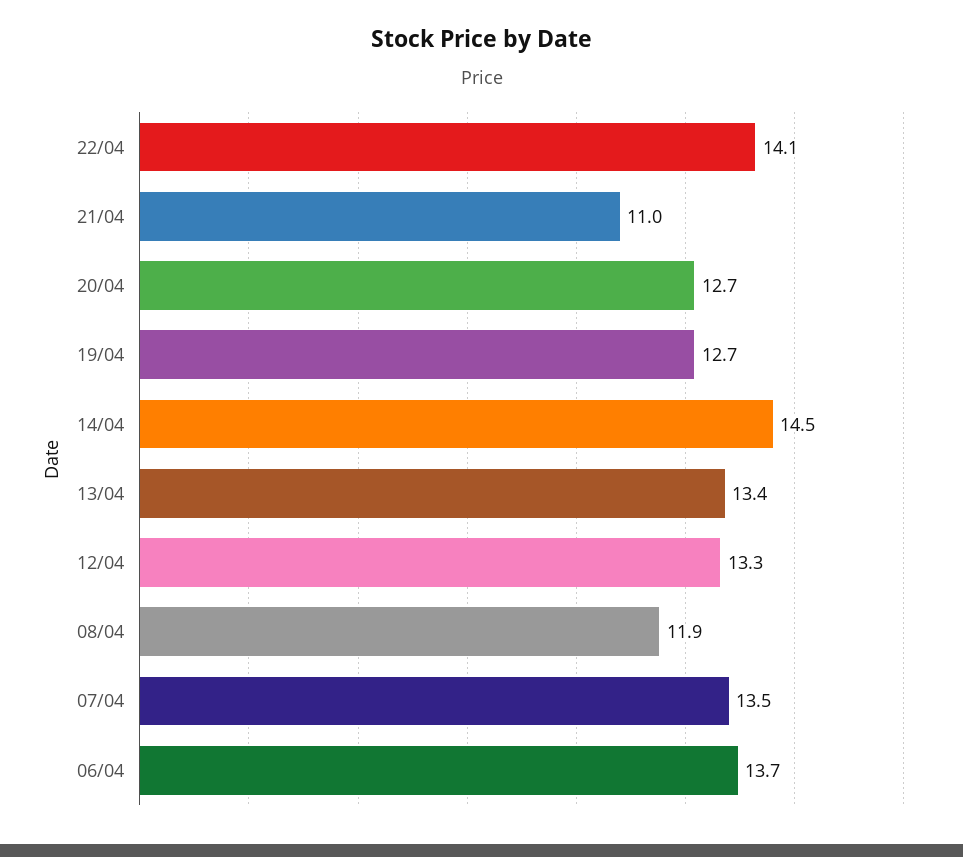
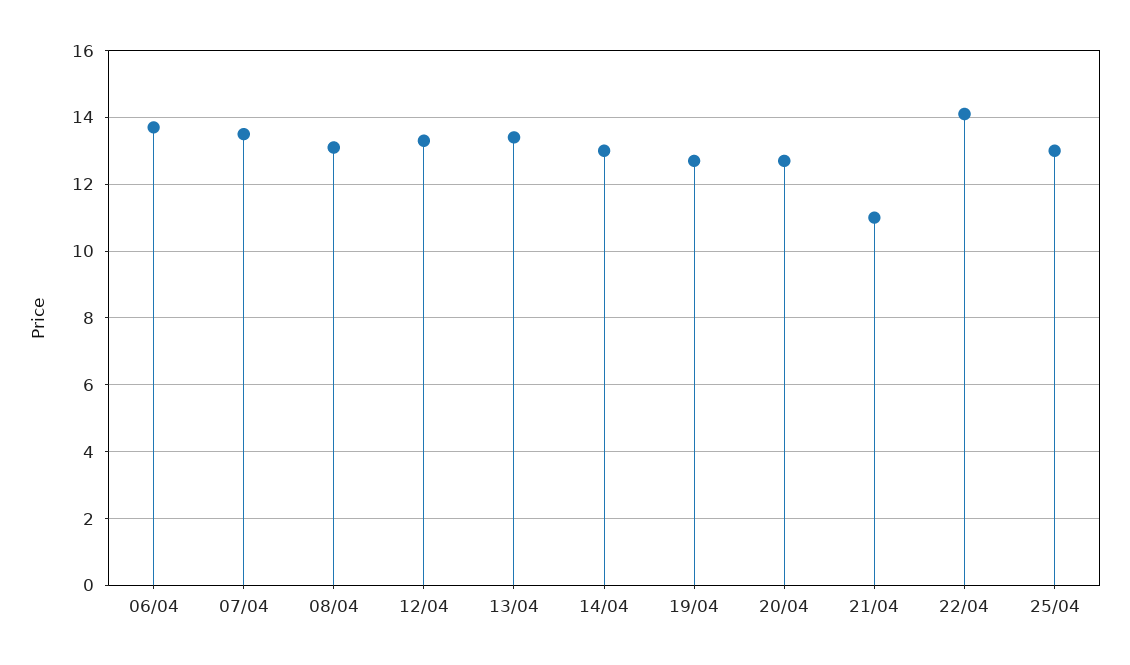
14/04: 14.5 -> 13
08/04: 11.9 -> 13
25/04: none -> 13

